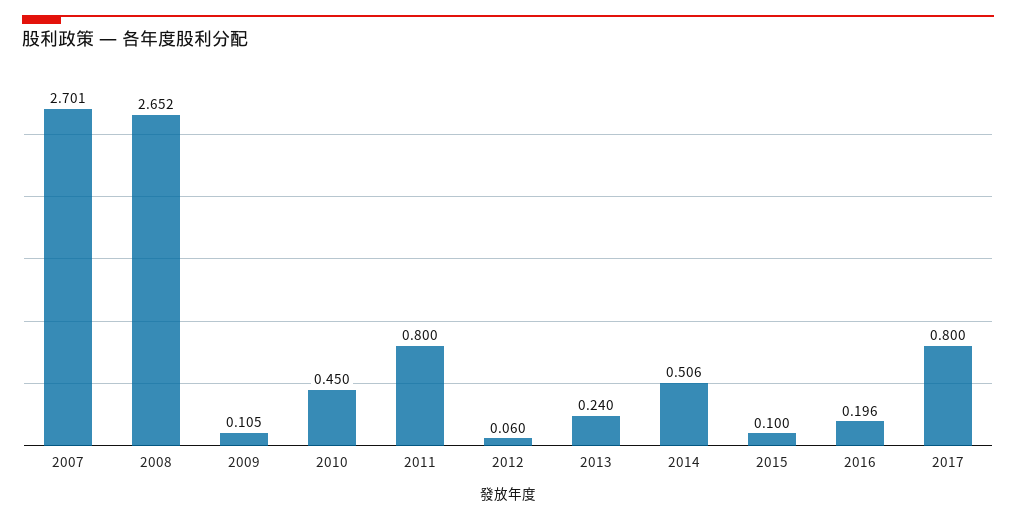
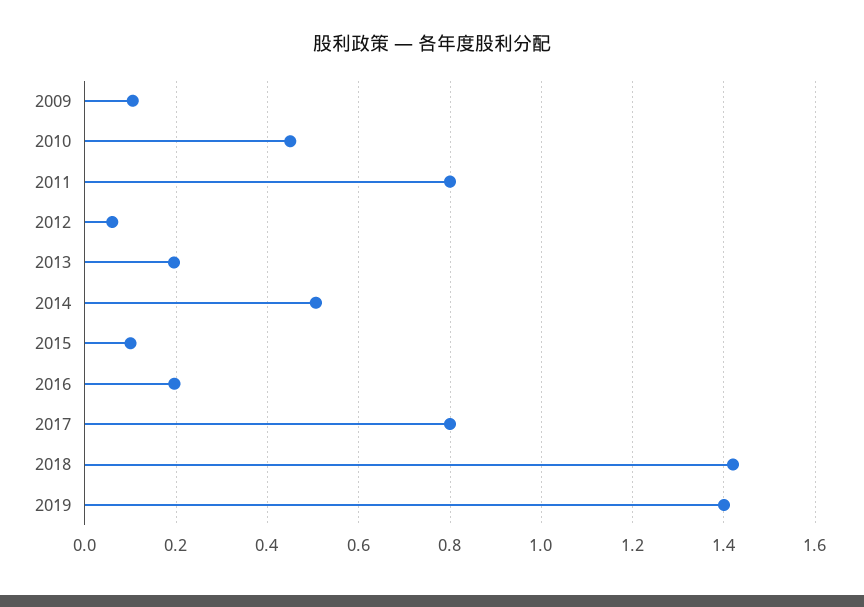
2007: 2.701 -> none
2008: 2.652 -> none
2013: 0.24 -> 0.2
2018: none -> 1.42
2019: none -> 1.4

